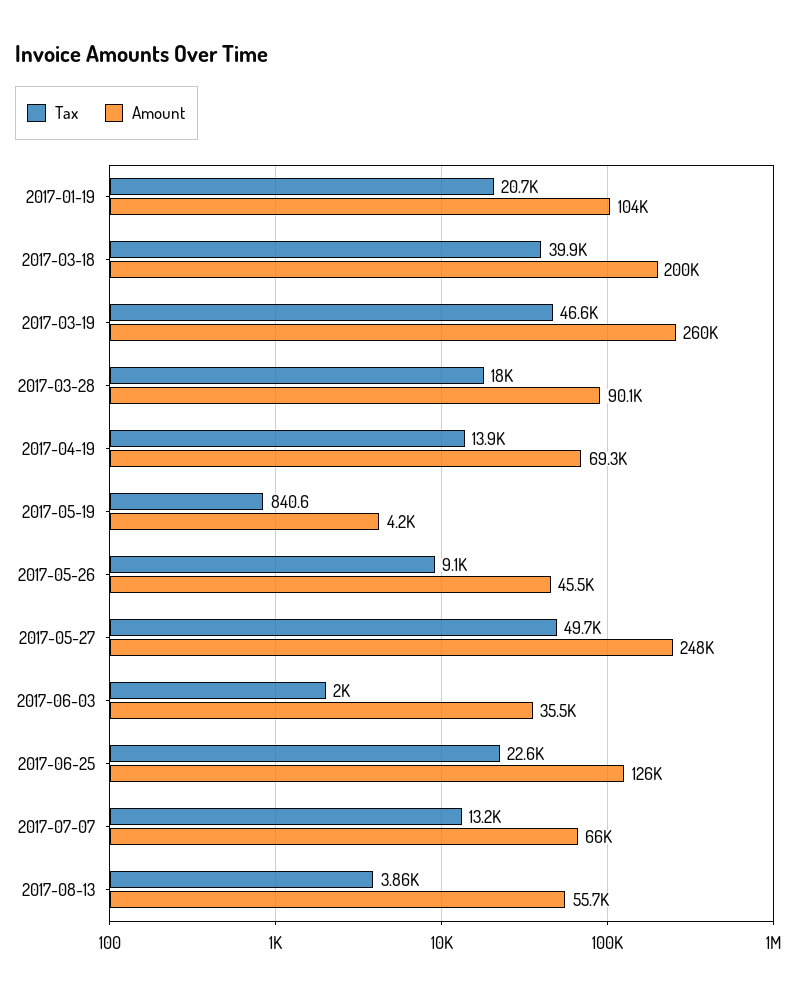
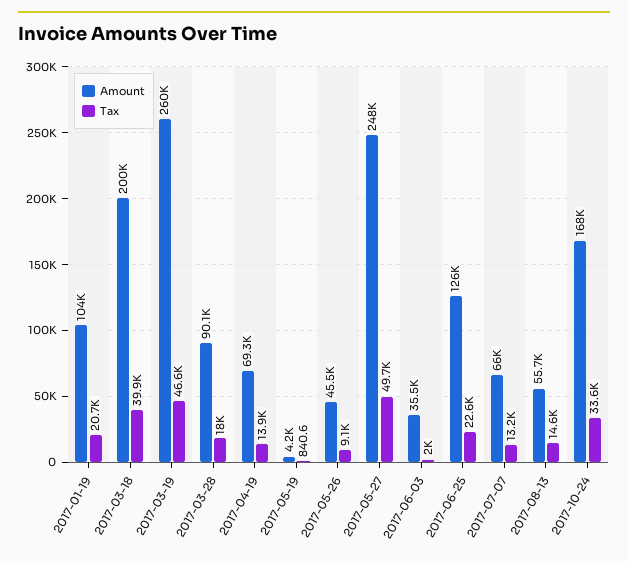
Tax, 2017-08-13: 3860 -> 14600
Amount, 2017-10-24: none -> 168000
Tax, 2017-10-24: none -> 33600

